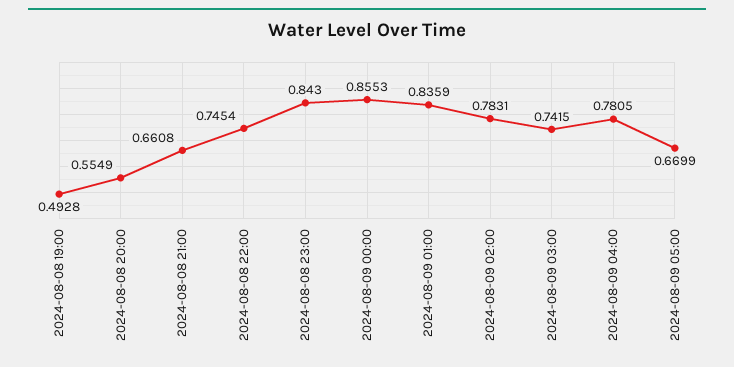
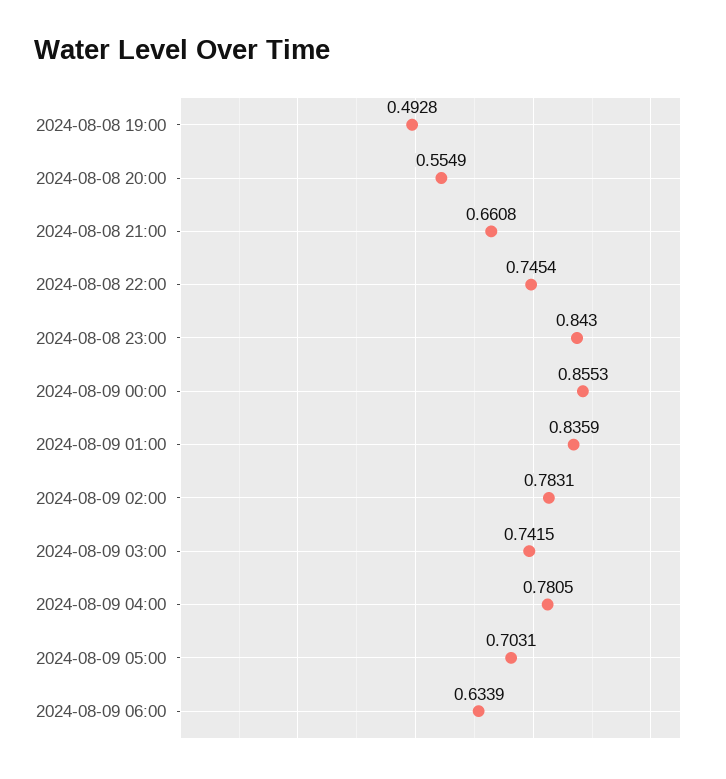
2024-08-09 05:00: 0.6699 -> 0.7031
2024-08-09 06:00: none -> 0.6339

